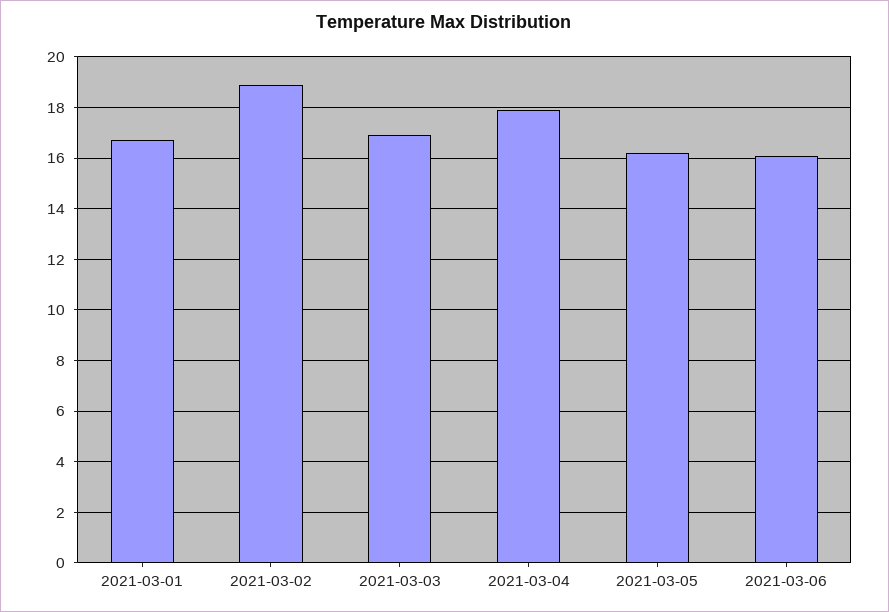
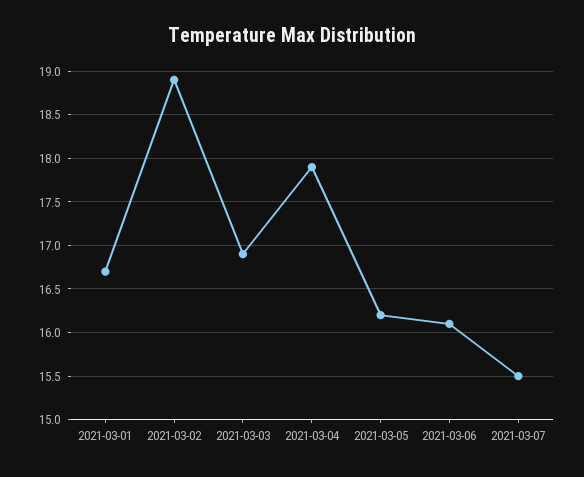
2021-03-07: none -> 15.5

